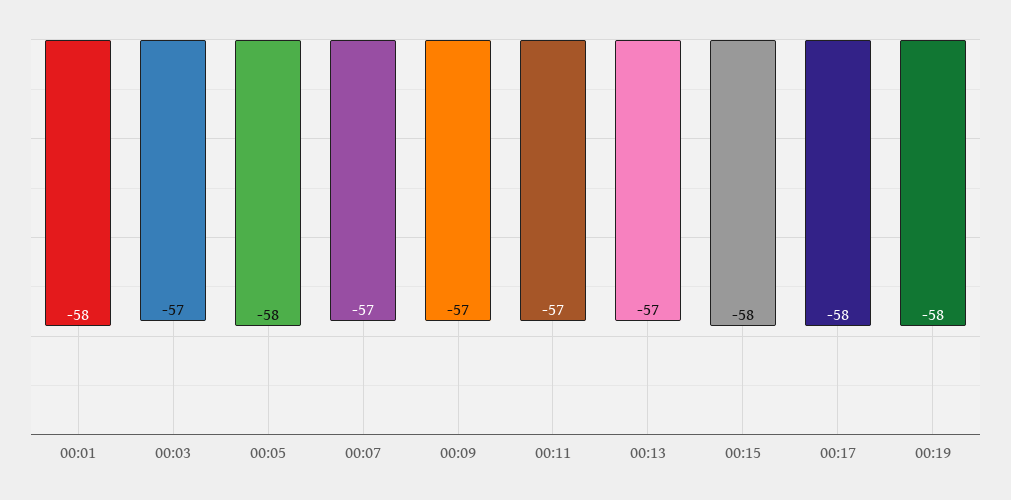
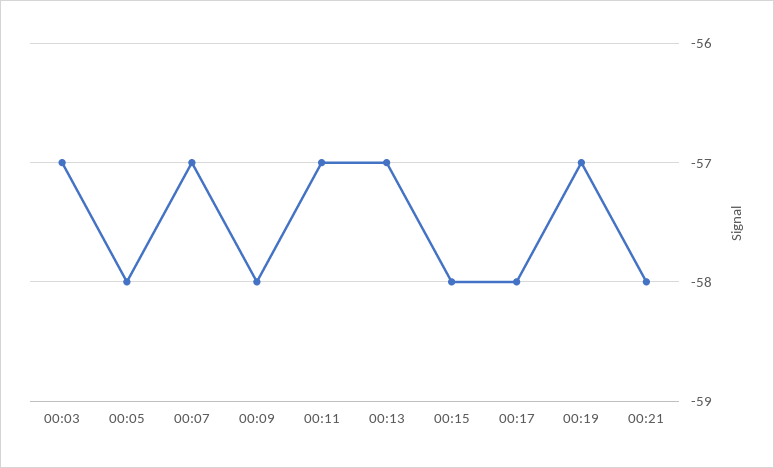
00:01: -58 -> none
00:09: -57 -> -58
00:19: -58 -> -57
00:21: none -> -58

